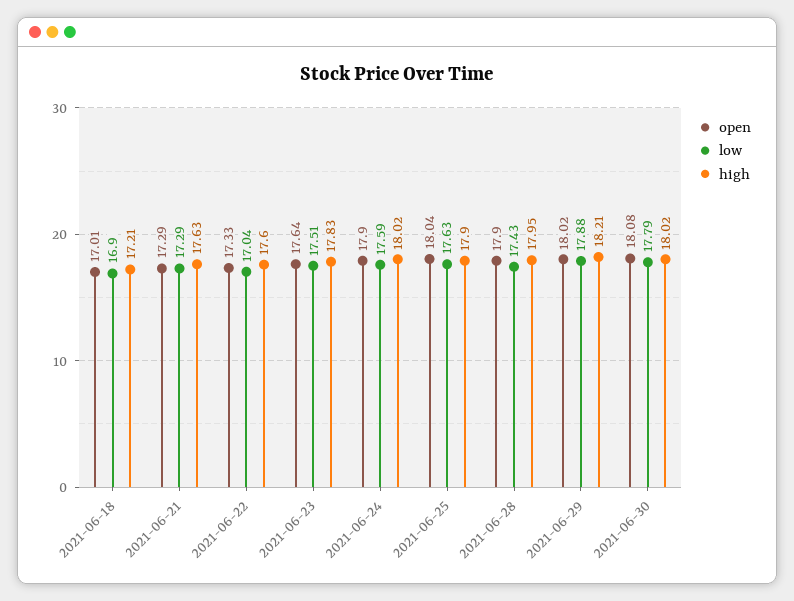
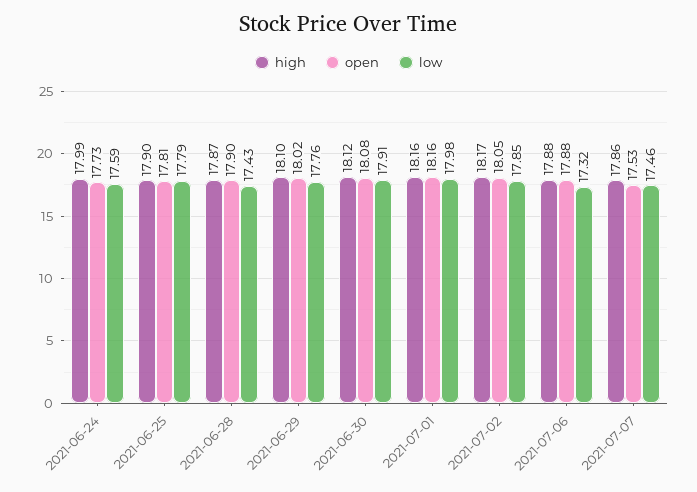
open, 2021-06-18: 17.01 -> none
low, 2021-06-18: 16.9 -> none
high, 2021-06-18: 17.21 -> none
open, 2021-06-21: 17.29 -> none
low, 2021-06-21: 17.29 -> none
high, 2021-06-21: 17.63 -> none
open, 2021-06-22: 17.33 -> none
low, 2021-06-22: 17.04 -> none
high, 2021-06-22: 17.6 -> none
open, 2021-06-23: 17.64 -> none
low, 2021-06-23: 17.51 -> none
high, 2021-06-23: 17.83 -> none
open, 2021-06-24: 17.9 -> 17.73
high, 2021-06-24: 18.02 -> 17.99
open, 2021-06-25: 18.04 -> 17.81
low, 2021-06-25: 17.63 -> 17.79
high, 2021-06-28: 17.95 -> 17.87
low, 2021-06-29: 17.88 -> 17.76
high, 2021-06-29: 18.21 -> 18.1
low, 2021-06-30: 17.79 -> 17.91
high, 2021-06-30: 18.02 -> 18.12
high, 2021-07-01: none -> 18.16
open, 2021-07-01: none -> 18.16
low, 2021-07-01: none -> 17.98
high, 2021-07-02: none -> 18.17
open, 2021-07-02: none -> 18.05
low, 2021-07-02: none -> 17.85
high, 2021-07-06: none -> 17.88
open, 2021-07-06: none -> 17.88
low, 2021-07-06: none -> 17.32
high, 2021-07-07: none -> 17.86
open, 2021-07-07: none -> 17.53
low, 2021-07-07: none -> 17.46

